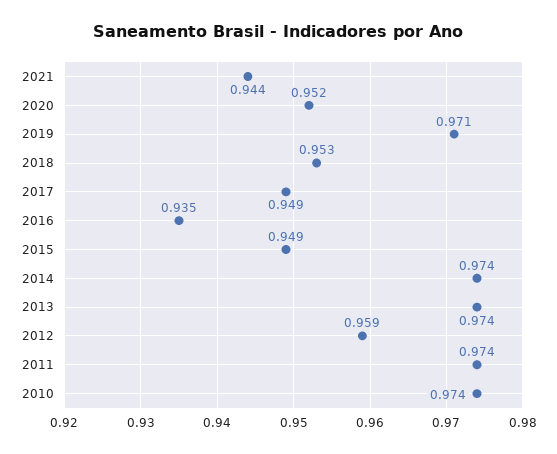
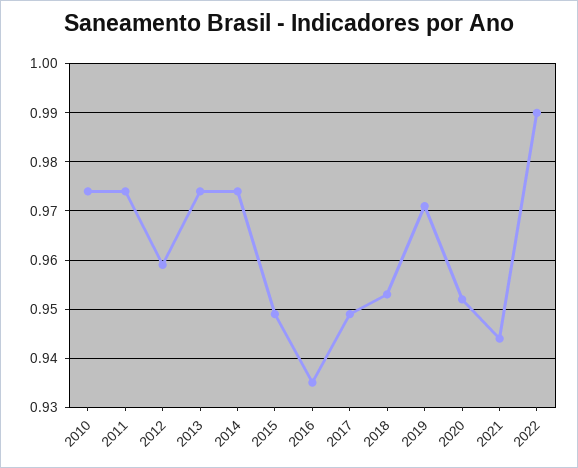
2022: none -> 0.99

